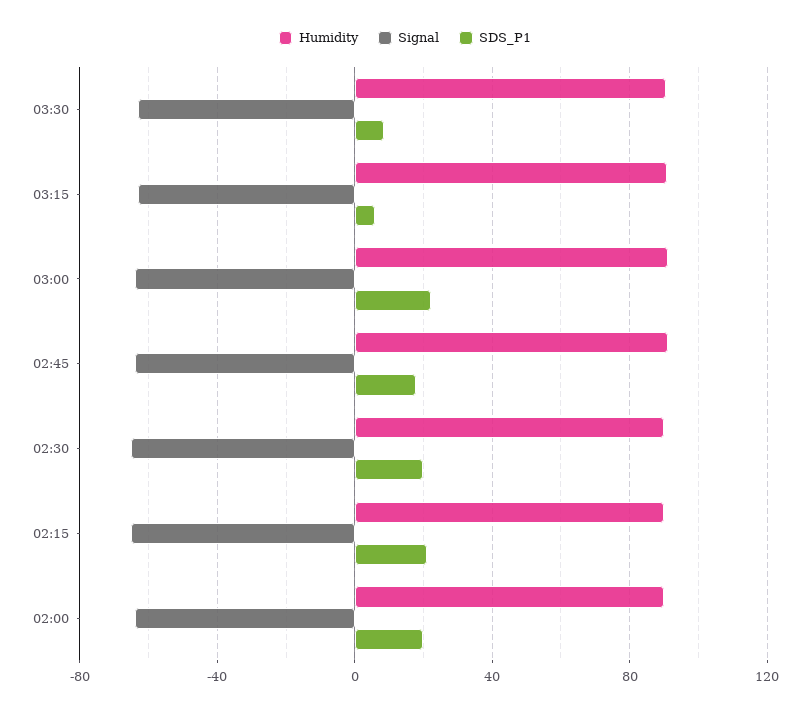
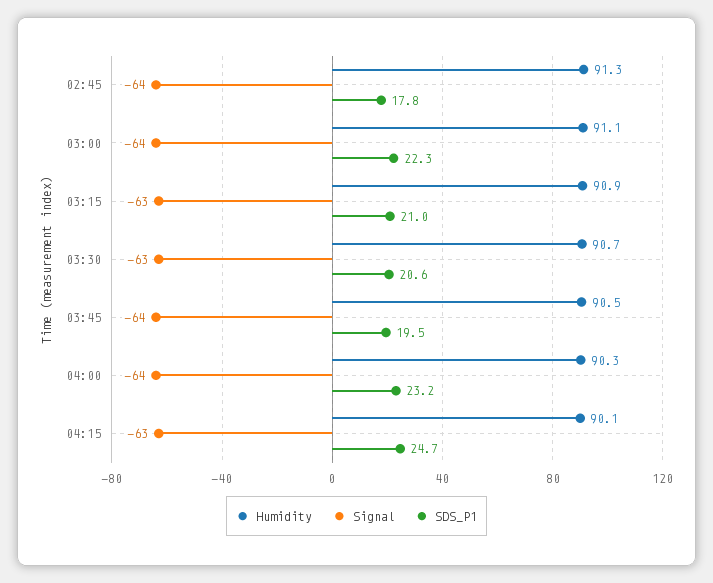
SDS_P1, 03:30: 10 -> 20.6
SDS_P1, 03:15: 5 -> 21
Humidity, 02:30: 90 -> none
Signal, 02:30: -65 -> none
SDS_P1, 02:30: 20 -> none
Humidity, 02:15: 90 -> none
Signal, 02:15: -65 -> none
SDS_P1, 02:15: 20 -> none
Humidity, 02:00: 90 -> none
Signal, 02:00: -65 -> none
SDS_P1, 02:00: 20 -> none
Humidity, 03:45: none -> 90.5
Signal, 03:45: none -> -64
SDS_P1, 03:45: none -> 19.5
Humidity, 04:00: none -> 90.3
Signal, 04:00: none -> -64
SDS_P1, 04:00: none -> 23.2
Humidity, 04:15: none -> 90.1
Signal, 04:15: none -> -63
SDS_P1, 04:15: none -> 24.7

